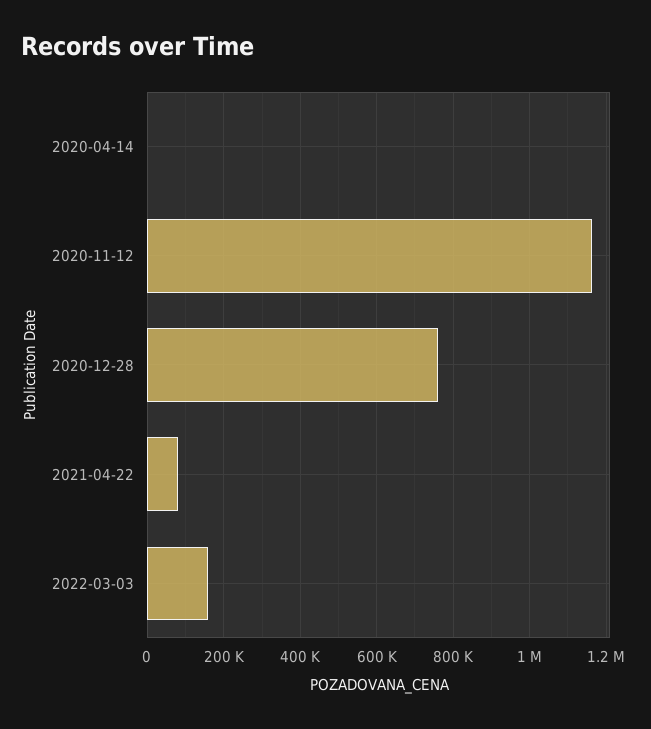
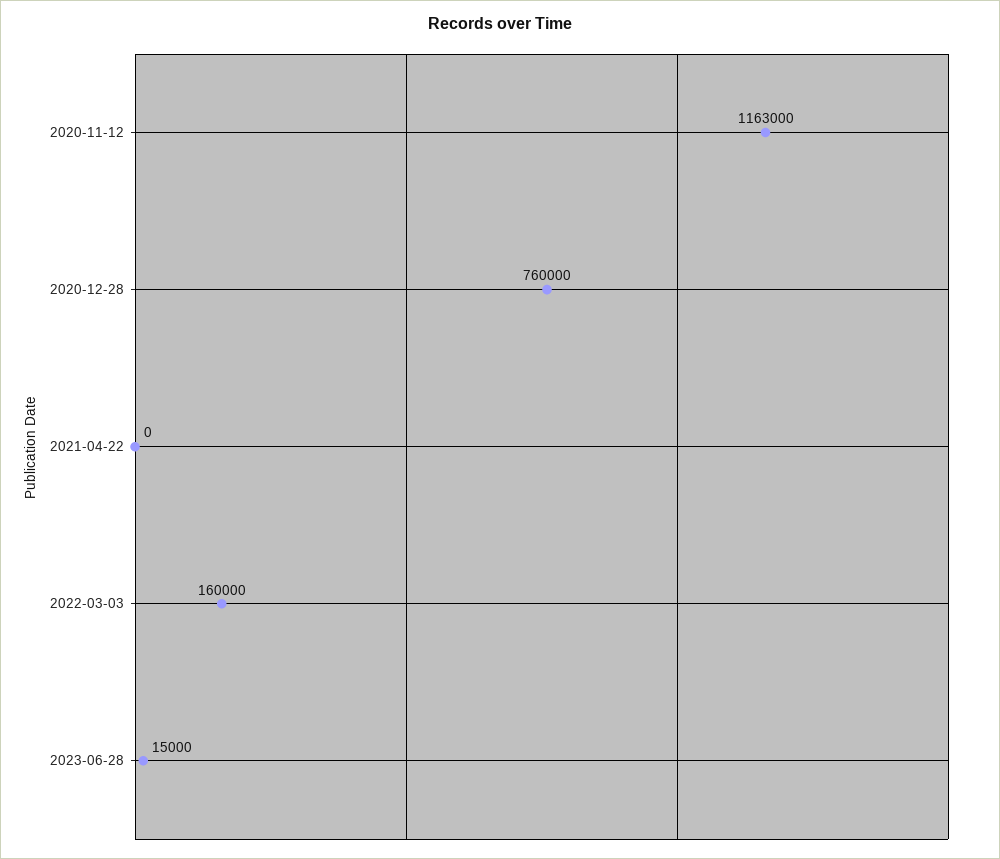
2020-04-14: 0 -> none
2021-04-22: 80000 -> 0
2023-06-28: none -> 15000

